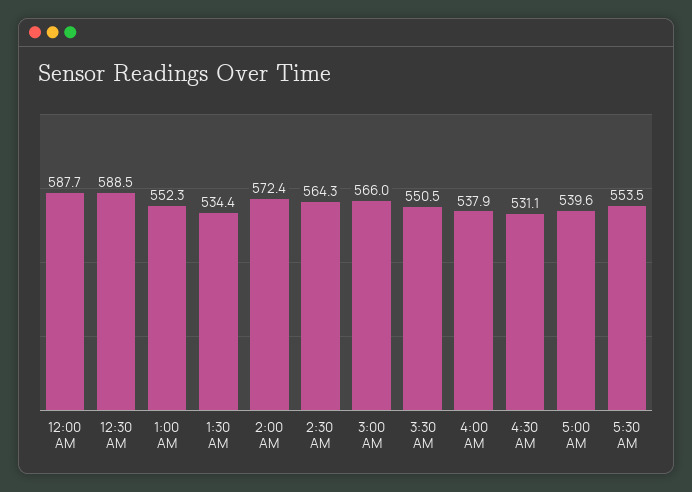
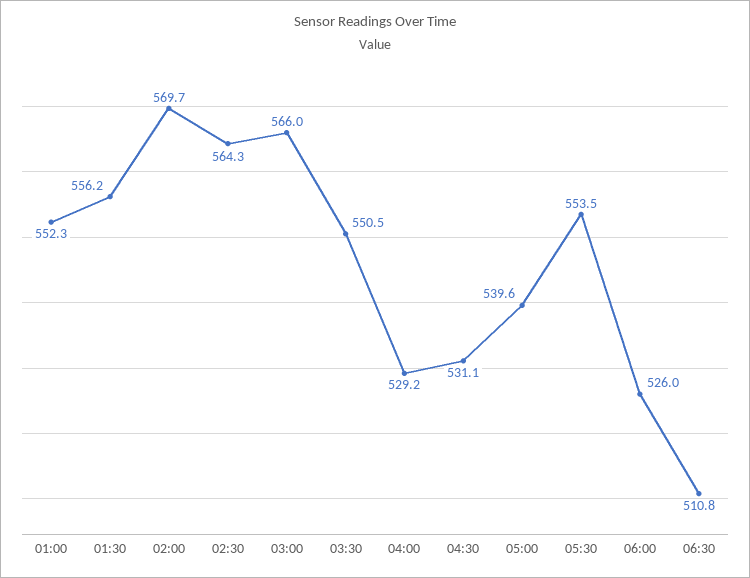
12:00 AM: 587.7 -> none
12:30 AM: 588.5 -> none
1:30 AM: 534.4 -> 556.2
2:00 AM: 572.4 -> 569.7
4:00 AM: 537.9 -> 529.2
06:00: none -> 526
06:30: none -> 510.8

